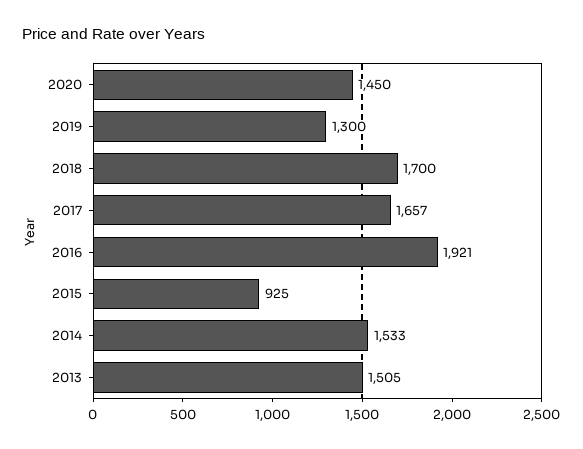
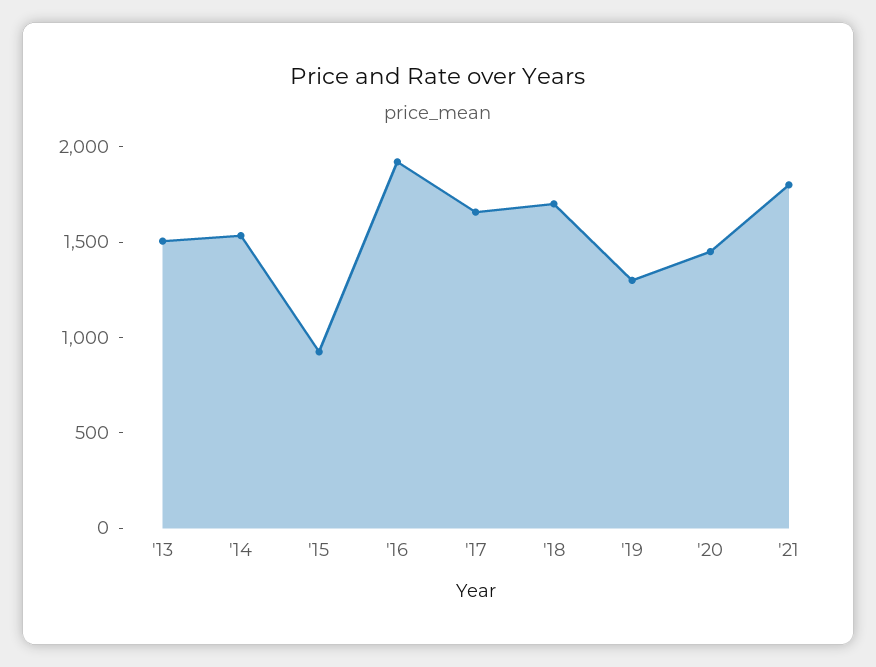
'21: none -> 1800

